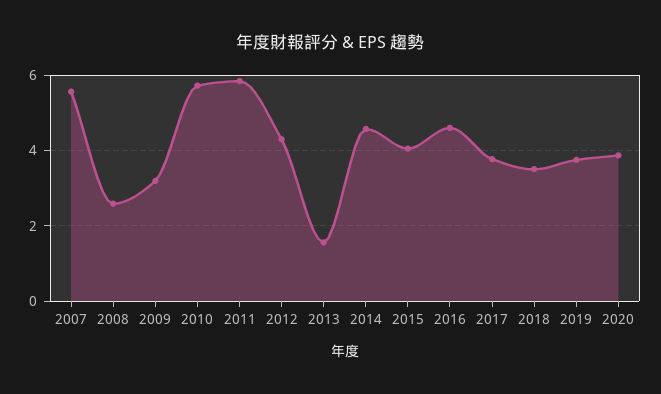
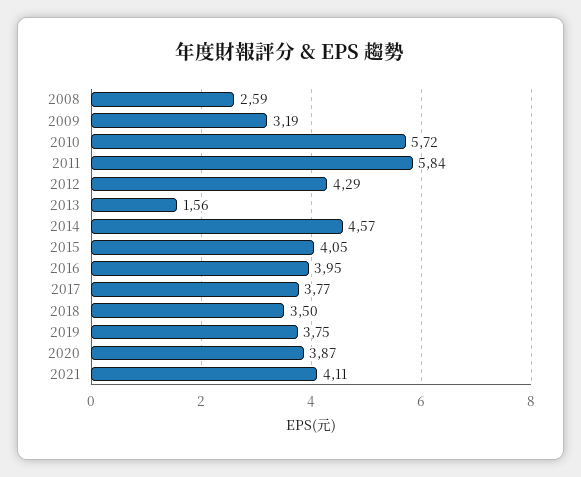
2007: 5.6 -> none
2016: 4.6 -> 3.95
2021: none -> 4.11

